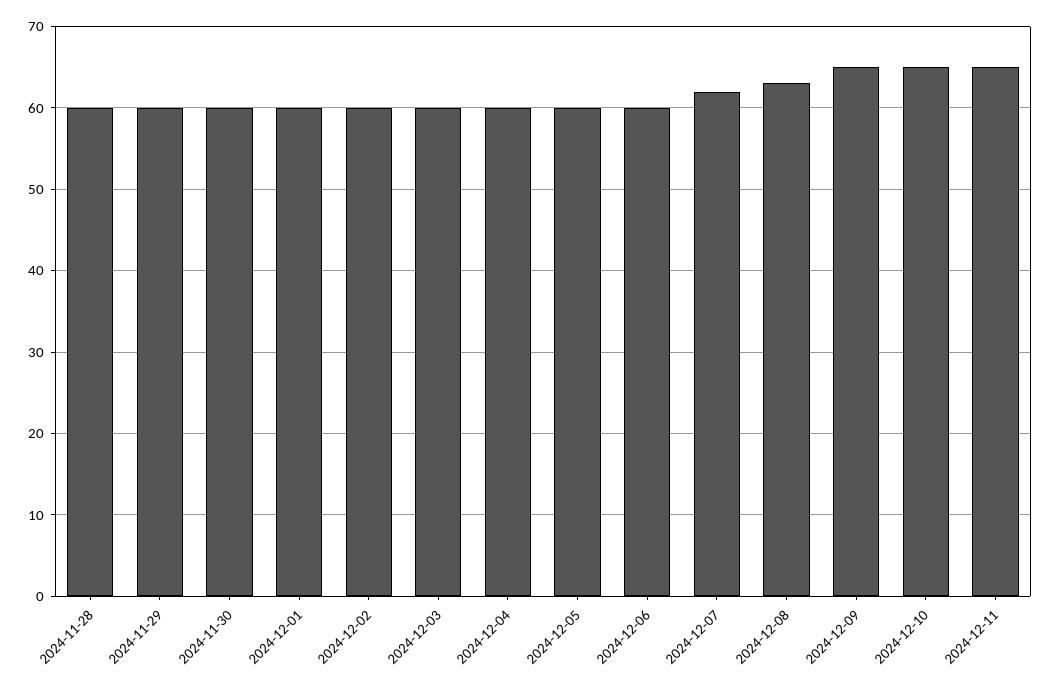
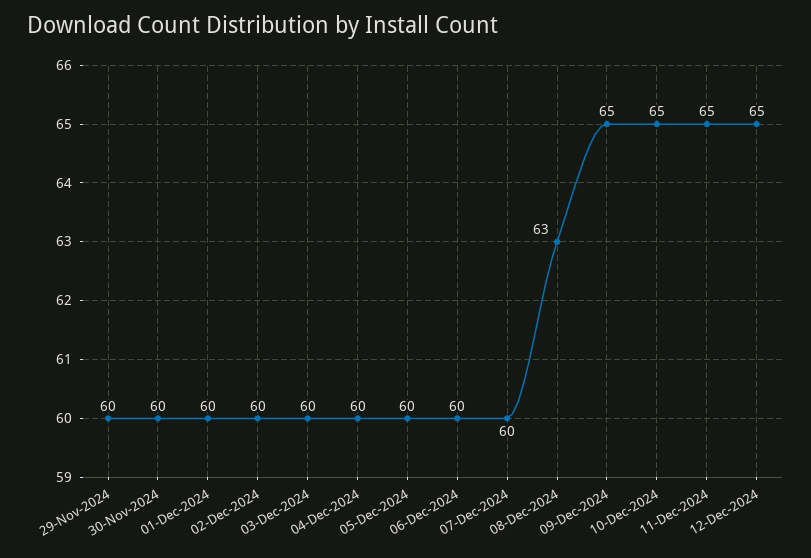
2024-11-28: 60 -> none
2024-12-07: 62 -> 60
12-Dec-2024: none -> 65

